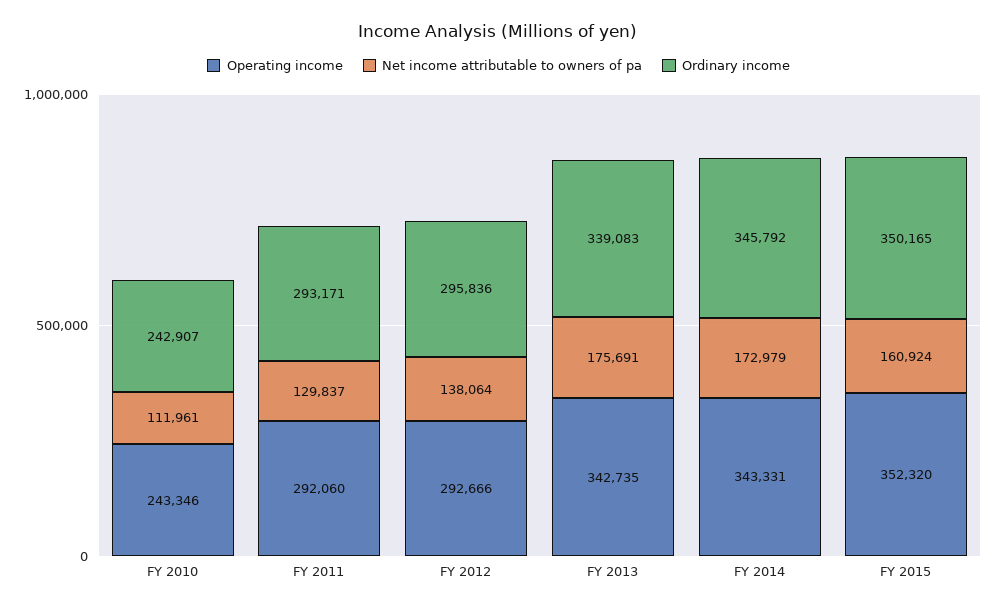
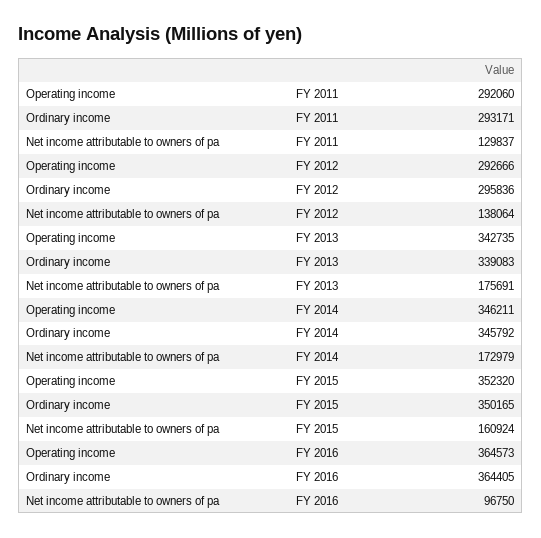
Operating income, FY 2010: 243346 -> none
Net income attributable to owners of pa, FY 2010: 111961 -> none
Ordinary income, FY 2010: 242907 -> none
Operating income, FY 2014: 343331 -> 346211
Operating income, FY 2016: none -> 364573
Ordinary income, FY 2016: none -> 364405
Net income attributable to owners of pa, FY 2016: none -> 96750

